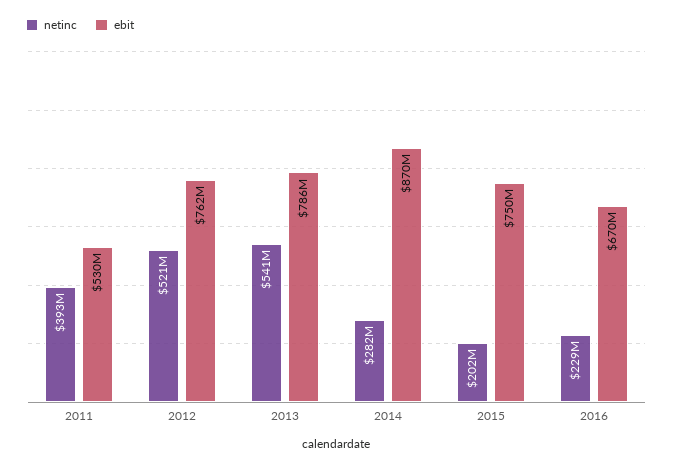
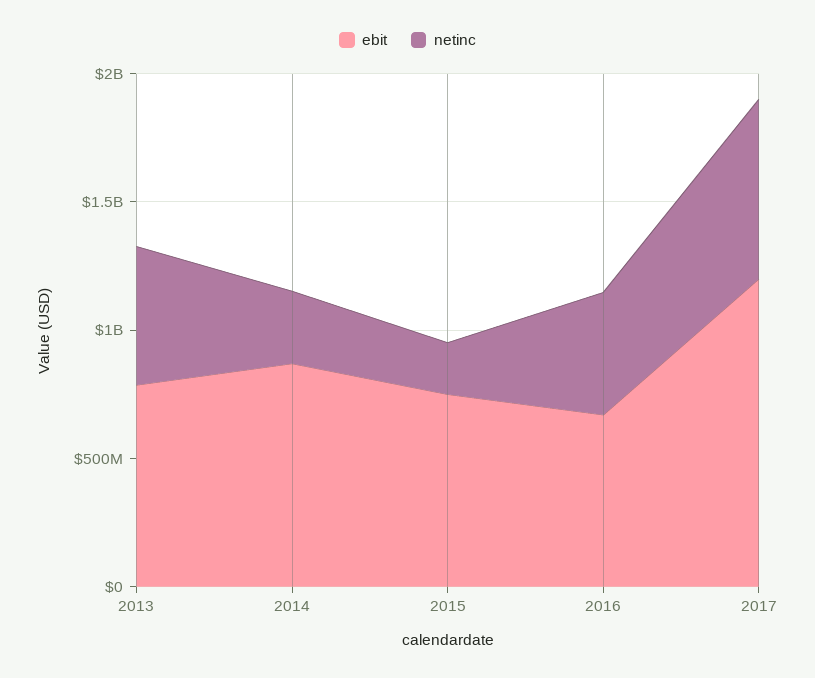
netinc, 2011: 393000000 -> none
ebit, 2011: 530000000 -> none
netinc, 2012: 521000000 -> none
ebit, 2012: 762000000 -> none
netinc, 2016: 229000000 -> 500000000
ebit, 2017: none -> 1200000000
netinc, 2017: none -> 700000000

